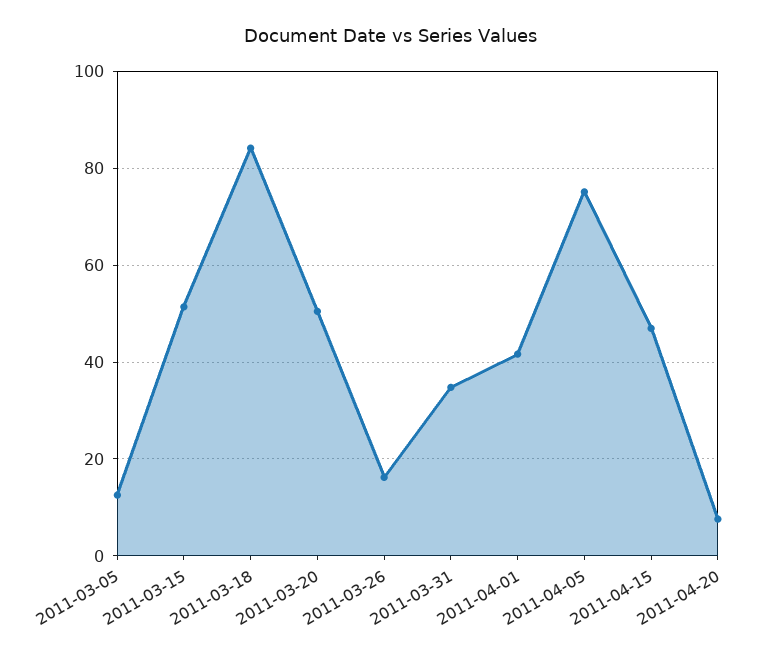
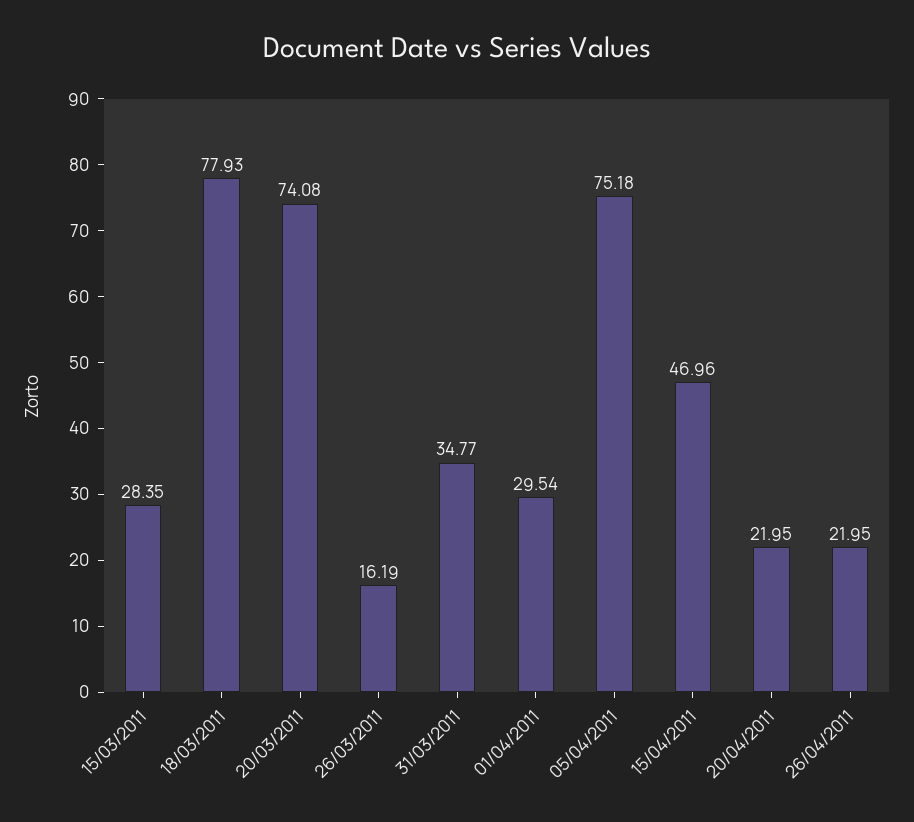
2011-03-05: 12 -> none
2011-03-15: 52 -> 28.35
2011-03-18: 84 -> 77.93
2011-03-20: 50 -> 74.08
2011-04-01: 42 -> 29.54
2011-04-20: 8 -> 21.95
26/04/2011: none -> 21.95

